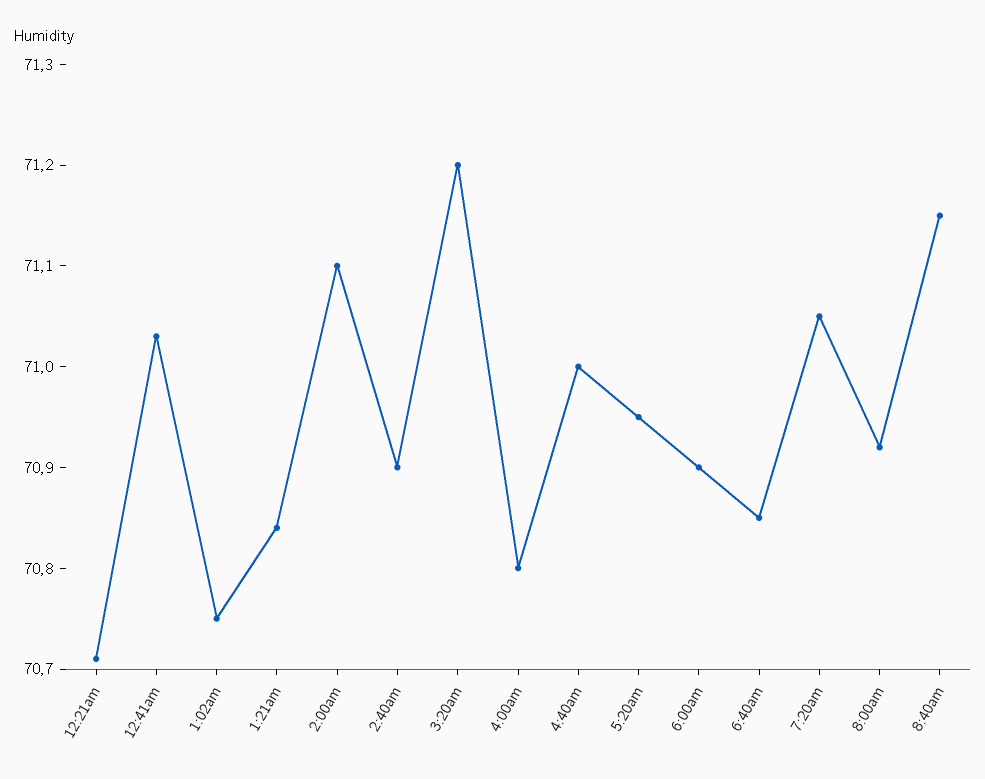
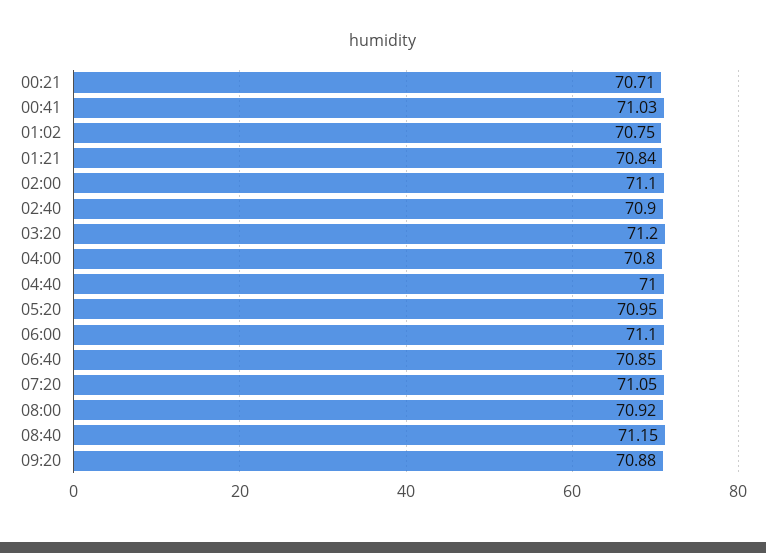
6:00am: 70.9 -> 71.1
09:20: none -> 70.88

